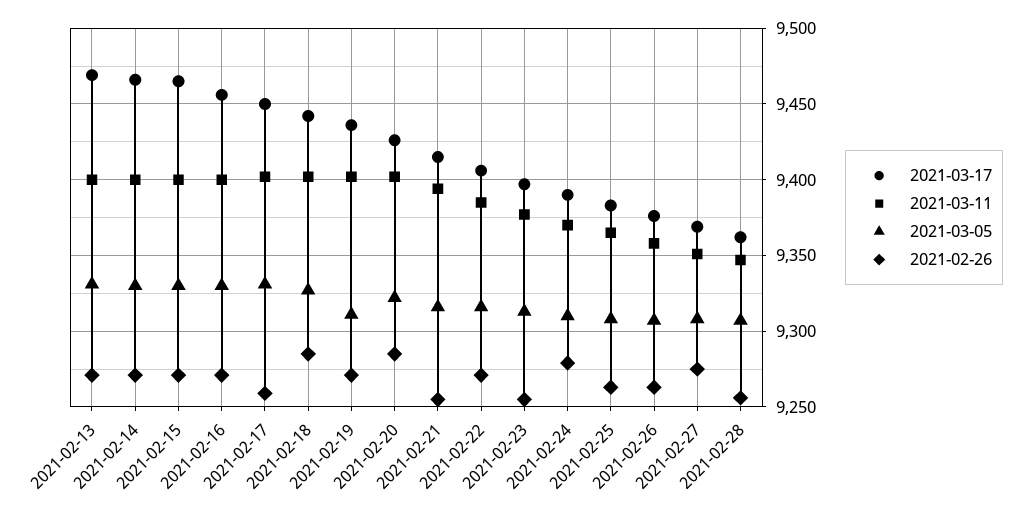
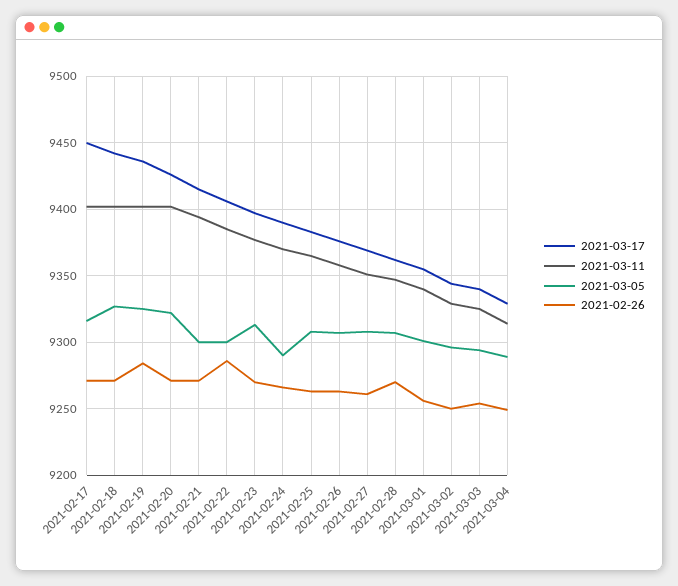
2021-03-17, 2021-02-13: 9470 -> none
2021-03-11, 2021-02-13: 9400 -> none
2021-03-05, 2021-02-13: 9330 -> none
2021-02-26, 2021-02-13: 9270 -> none
2021-03-17, 2021-02-14: 9465 -> none
2021-03-11, 2021-02-14: 9400 -> none
2021-03-05, 2021-02-14: 9330 -> none
2021-02-26, 2021-02-14: 9270 -> none
2021-03-17, 2021-02-15: 9465 -> none
2021-03-11, 2021-02-15: 9400 -> none
2021-03-05, 2021-02-15: 9330 -> none
2021-02-26, 2021-02-15: 9270 -> none
2021-03-17, 2021-02-16: 9455 -> none
2021-03-11, 2021-02-16: 9400 -> none
2021-03-05, 2021-02-16: 9330 -> none
2021-02-26, 2021-02-16: 9270 -> none
2021-03-05, 2021-02-17: 9330 -> 9315
2021-02-26, 2021-02-17: 9260 -> 9270
2021-02-26, 2021-02-18: 9285 -> 9270
2021-03-05, 2021-02-19: 9310 -> 9325
2021-02-26, 2021-02-19: 9270 -> 9285
2021-02-26, 2021-02-20: 9285 -> 9270
2021-03-05, 2021-02-21: 9315 -> 9300
2021-02-26, 2021-02-21: 9255 -> 9270
2021-03-05, 2021-02-22: 9315 -> 9300
2021-02-26, 2021-02-22: 9270 -> 9285
2021-02-26, 2021-02-23: 9255 -> 9270
2021-03-05, 2021-02-24: 9310 -> 9290
2021-02-26, 2021-02-24: 9280 -> 9265
2021-02-26, 2021-02-27: 9275 -> 9260
2021-02-26, 2021-02-28: 9255 -> 9270
2021-03-17, 2021-03-01: none -> 9355
2021-03-11, 2021-03-01: none -> 9340
2021-03-05, 2021-03-01: none -> 9300
2021-02-26, 2021-03-01: none -> 9255
2021-03-17, 2021-03-02: none -> 9345
2021-03-11, 2021-03-02: none -> 9330
2021-03-05, 2021-03-02: none -> 9295
2021-02-26, 2021-03-02: none -> 9250
2021-03-17, 2021-03-03: none -> 9340
2021-03-11, 2021-03-03: none -> 9325
2021-03-05, 2021-03-03: none -> 9295
2021-02-26, 2021-03-03: none -> 9255
2021-03-17, 2021-03-04: none -> 9330
2021-03-11, 2021-03-04: none -> 9315
2021-03-05, 2021-03-04: none -> 9290
2021-02-26, 2021-03-04: none -> 9250

